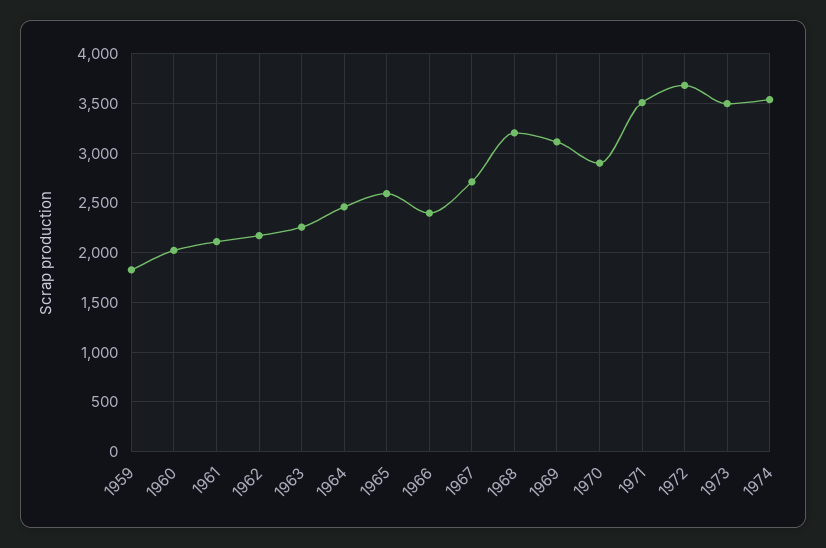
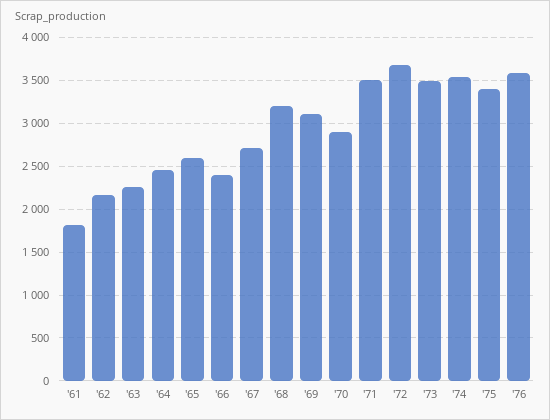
1959: 1800 -> none
1960: 2000 -> none
1961: 2100 -> 1800
'75: none -> 3400
'76: none -> 3600

